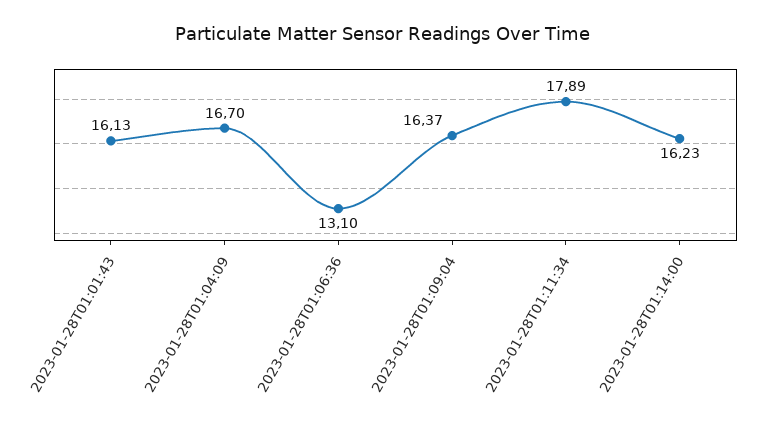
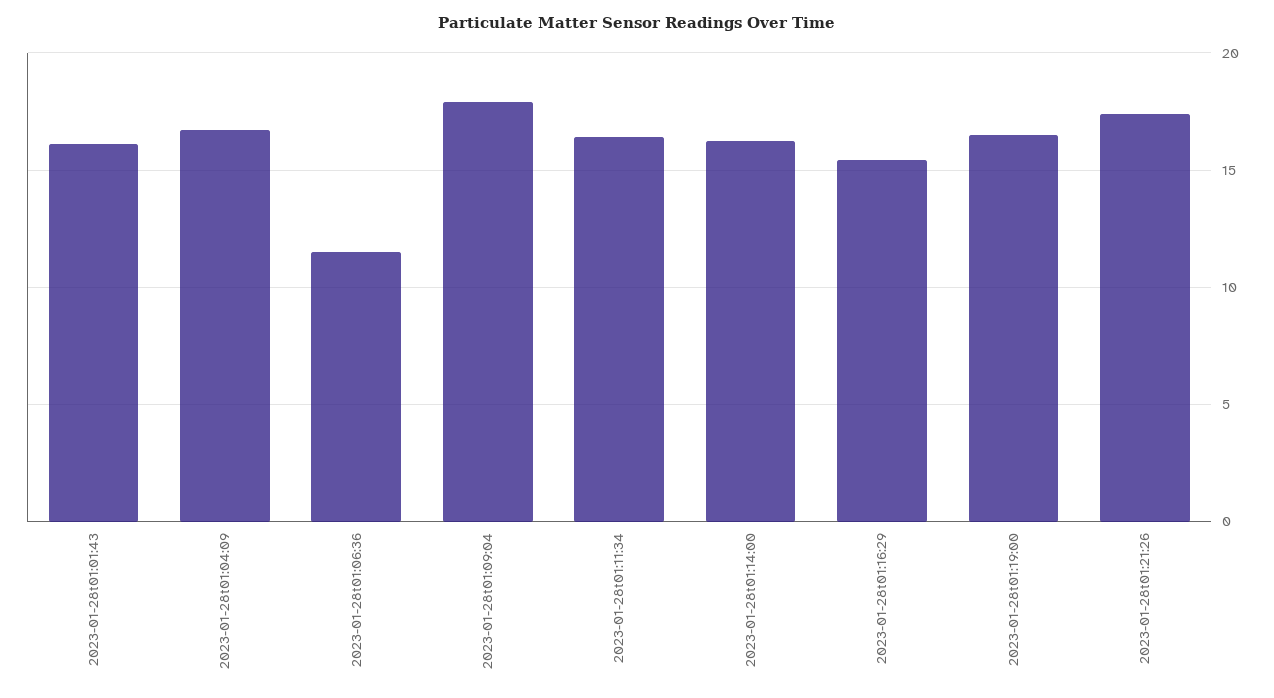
2023-01-28T01:06:36: 13.1 -> 11.5
2023-01-28T01:09:04: 16.37 -> 18
2023-01-28T01:11:34: 17.89 -> 16.5
2023-01-28t01:16:29: none -> 15.5
2023-01-28t01:19:00: none -> 16.5
2023-01-28t01:21:26: none -> 17.5

